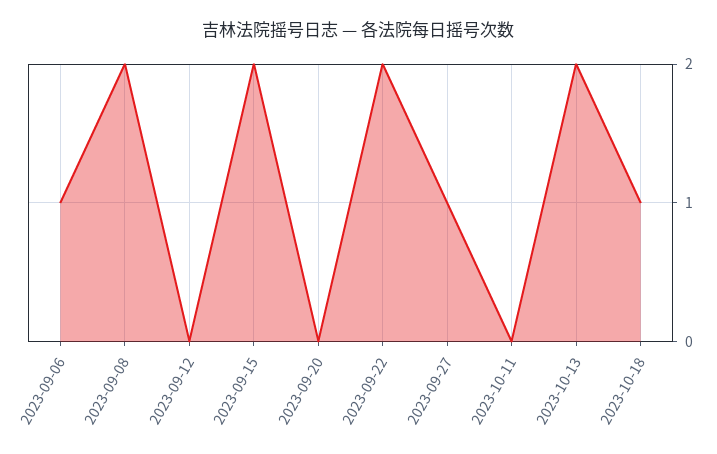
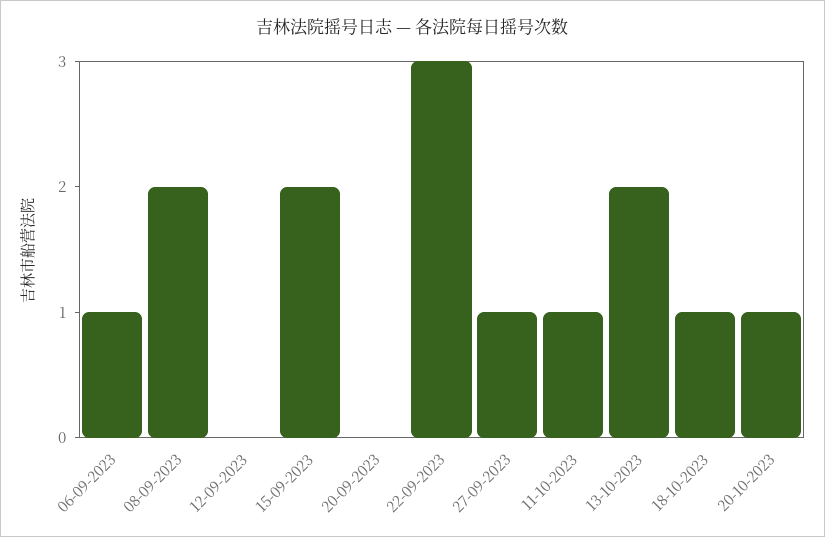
2023-09-22: 2 -> 3
2023-10-11: 0 -> 1
20-10-2023: none -> 1

